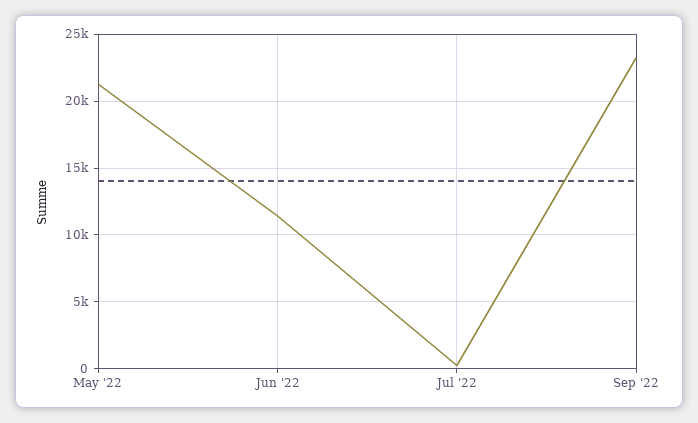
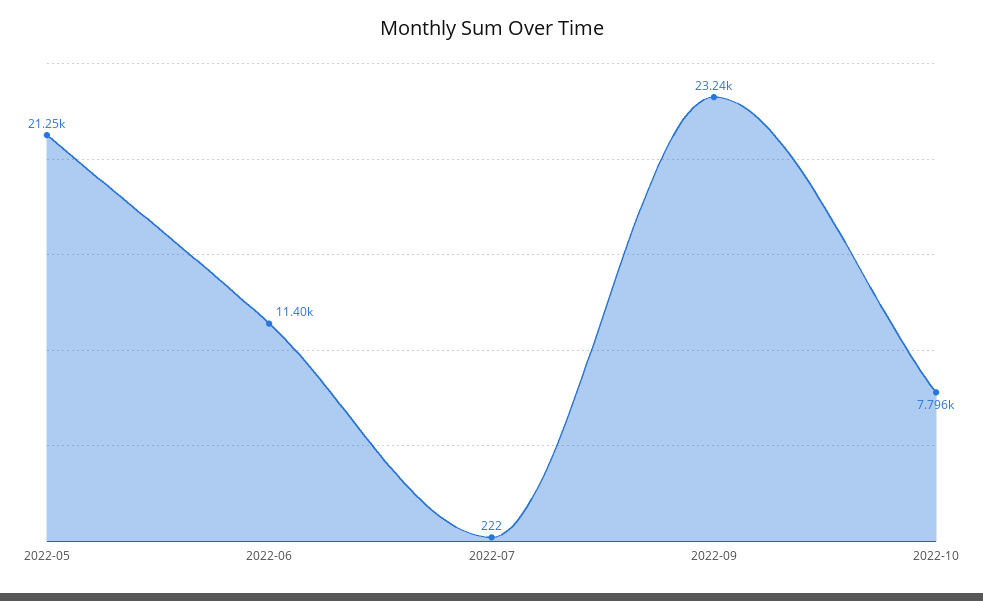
2022-10: none -> 7796

